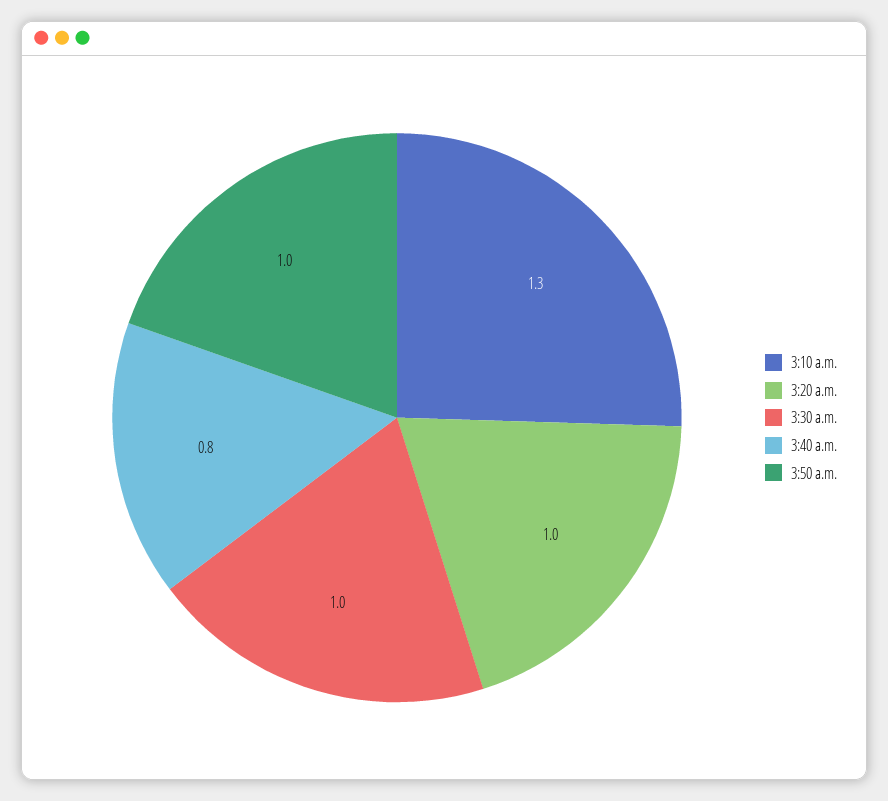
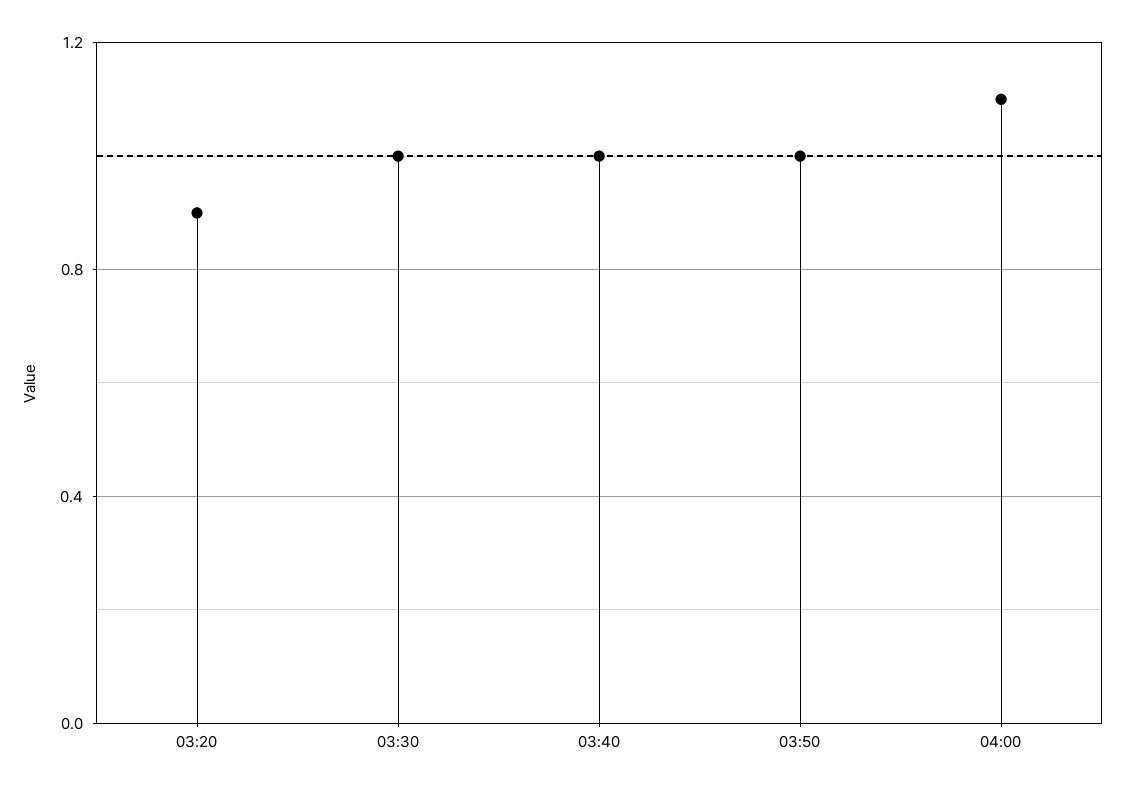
3:10 a.m.: 1.3 -> none
3:20 a.m.: 1 -> 0.9
3:40 a.m.: 0.8 -> 1
04:00: none -> 1.1

